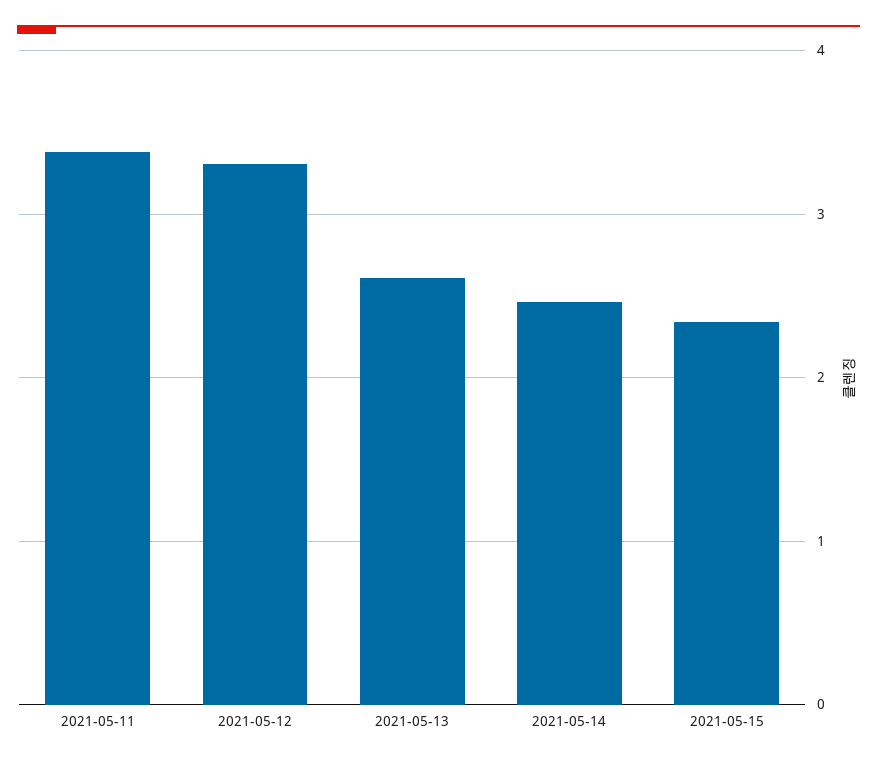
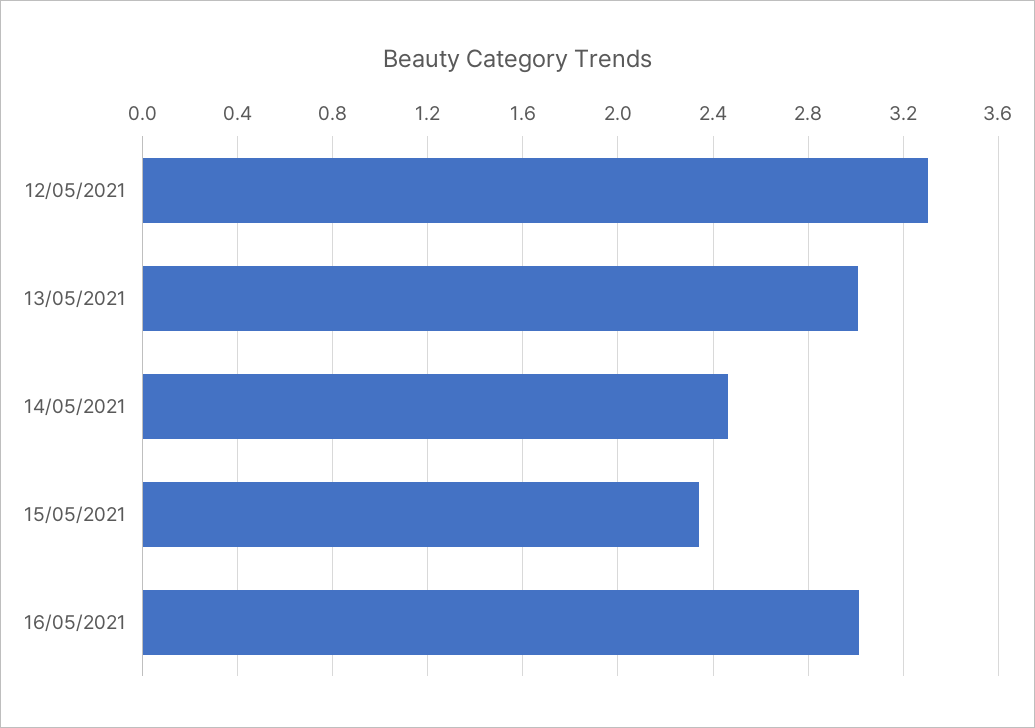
2021-05-11: 3.4 -> none
2021-05-13: 2.6 -> 3
16/05/2021: none -> 3

